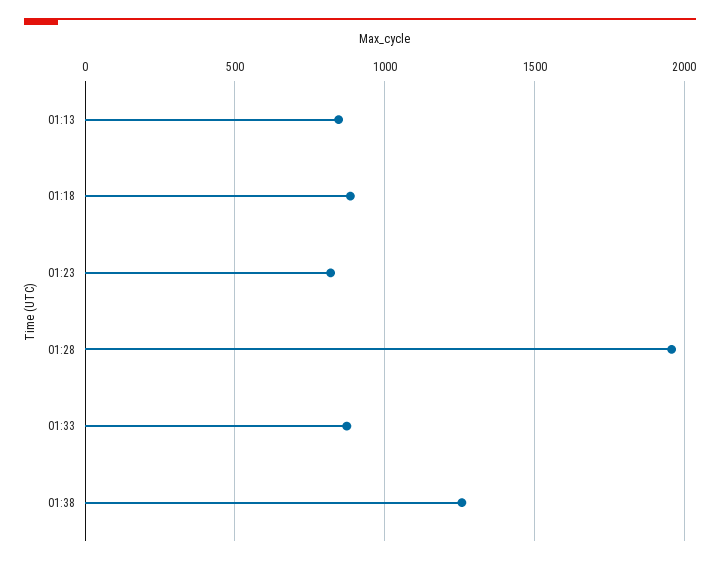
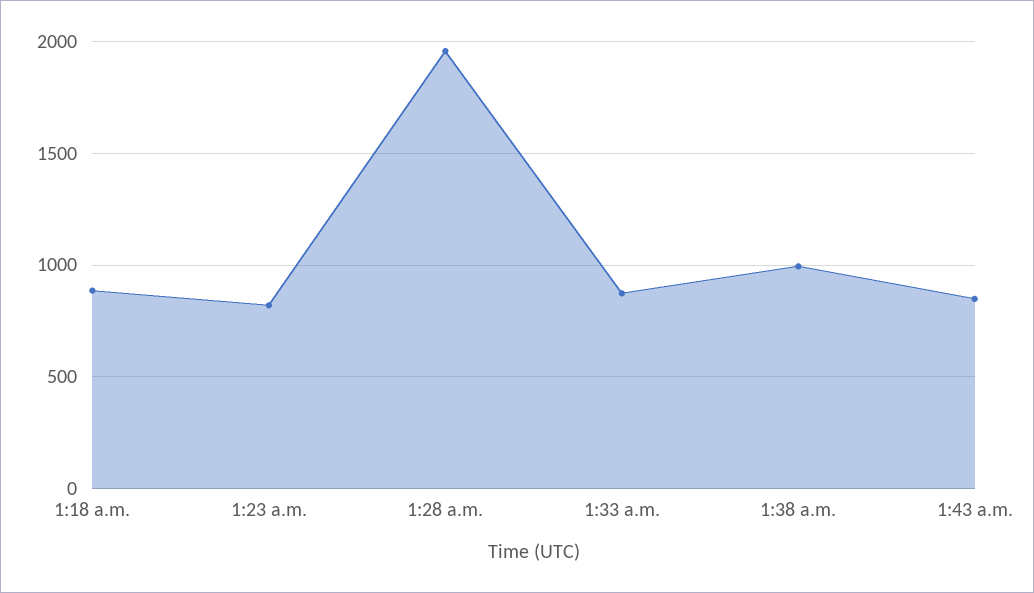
01:13: 850 -> none
01:38: 1250 -> 1000
1:43 a.m.: none -> 850

